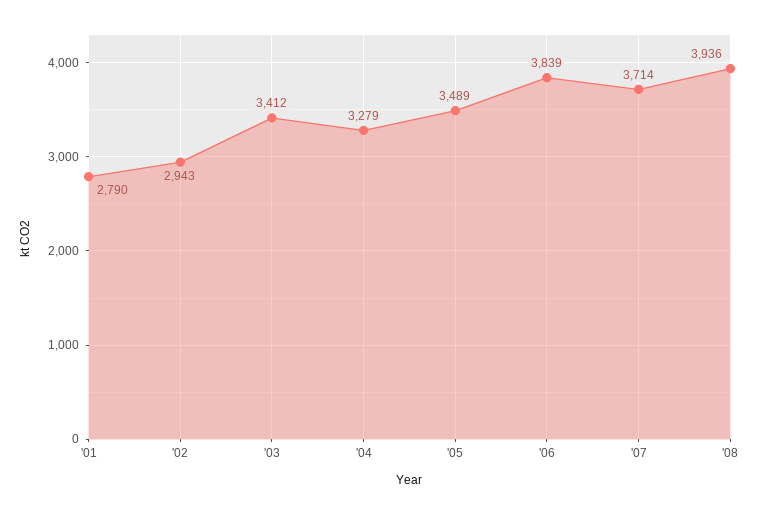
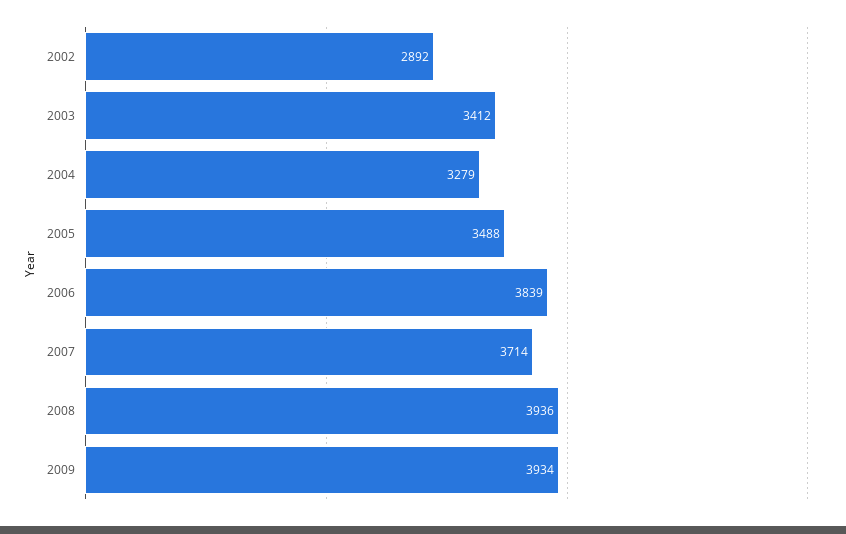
'01: 2790 -> none
'02: 2943 -> 2892
'05: 3489 -> 3488
2009: none -> 3934

